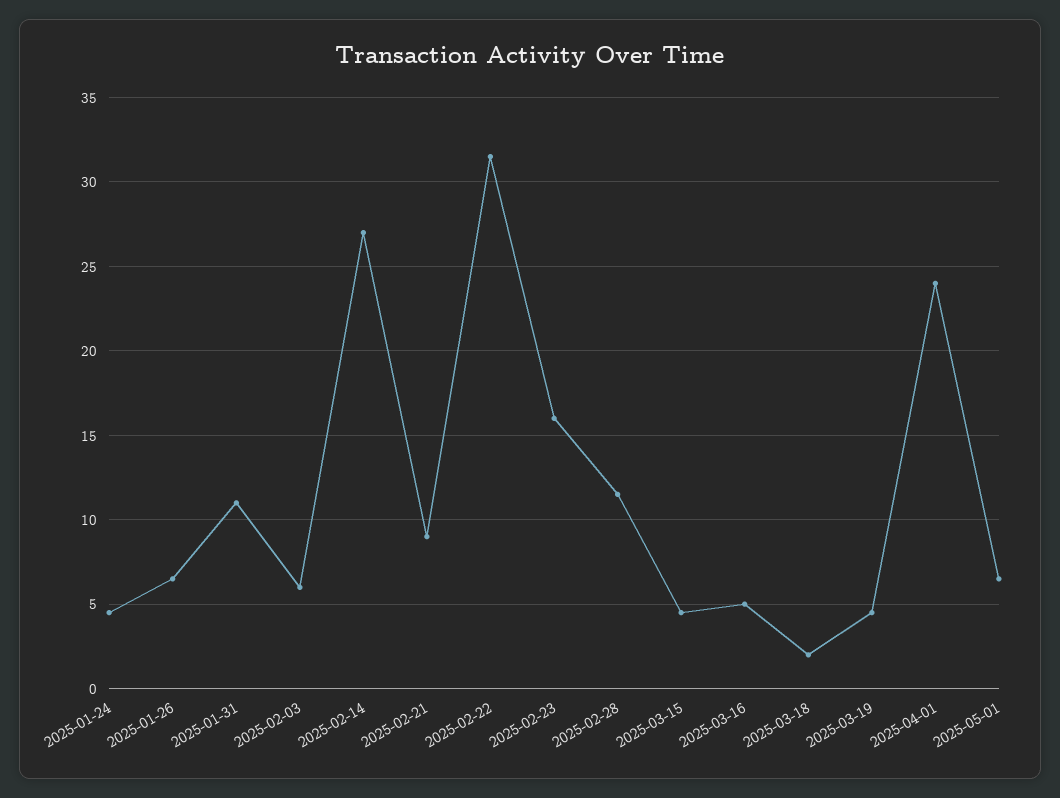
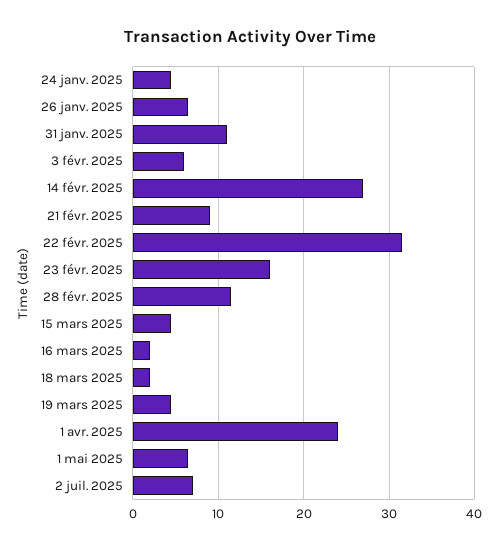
2025-03-16: 5 -> 2
2 juil. 2025: none -> 7

